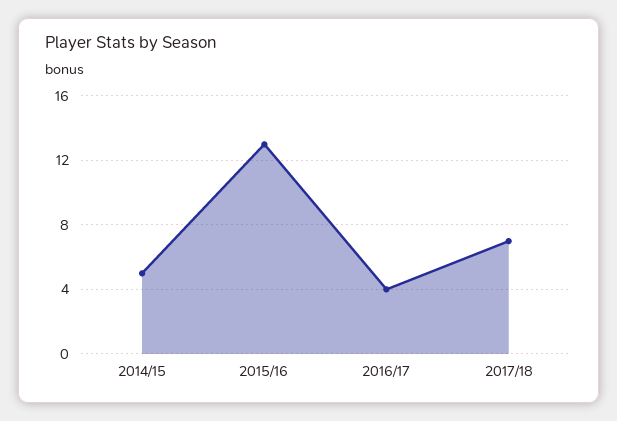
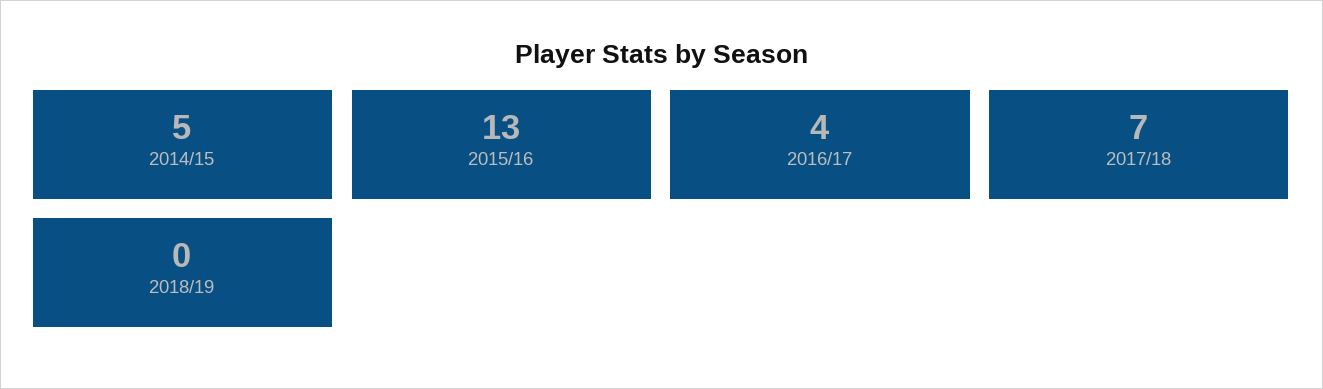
2018/19: none -> 0

